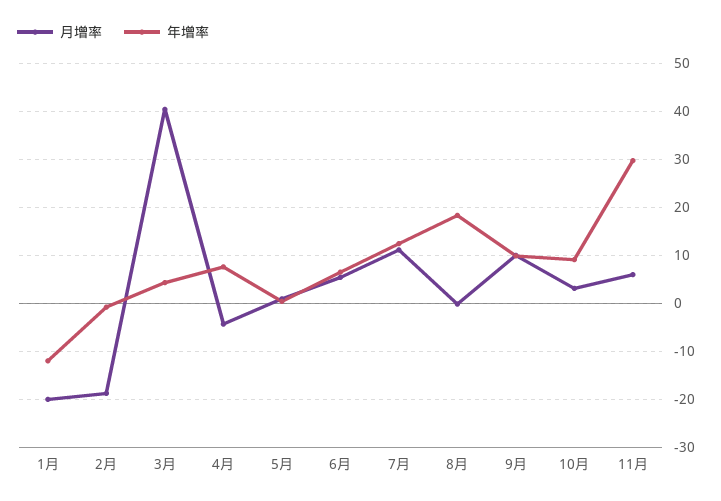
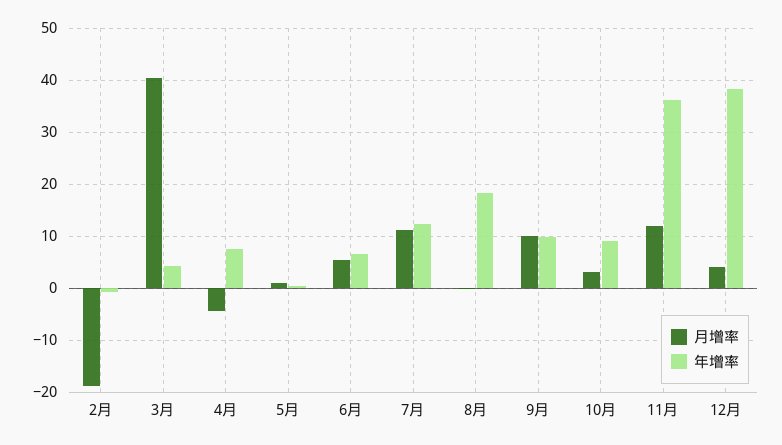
月增率, 1月: -20 -> none
年增率, 1月: -12 -> none
月增率, 11月: 6 -> 12
年增率, 11月: 30 -> 36
月增率, 12月: none -> 4
年增率, 12月: none -> 38

